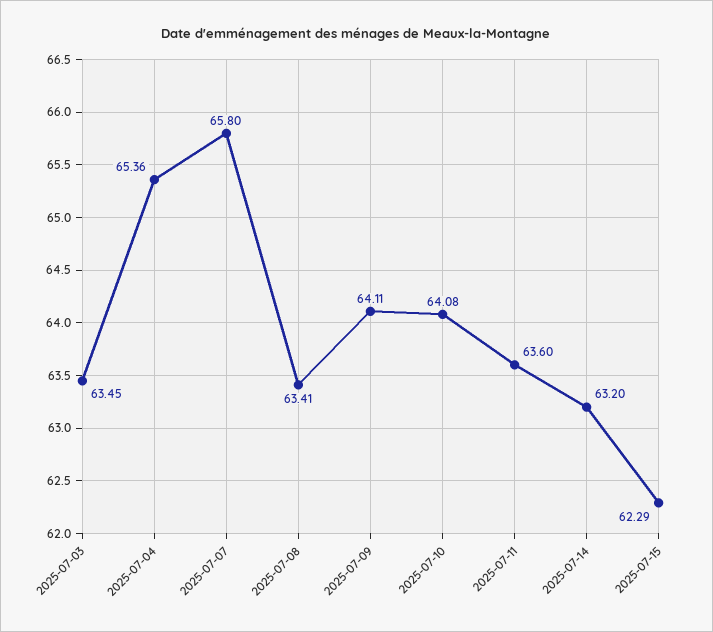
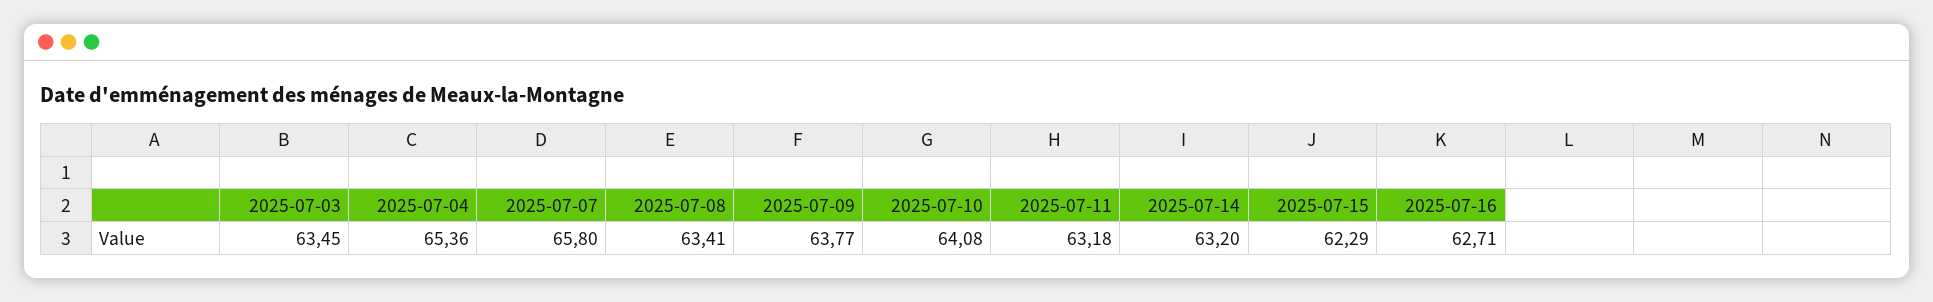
2025-07-09: 64.11 -> 63.77
2025-07-11: 63.6 -> 63.18
2025-07-16: none -> 62.71

